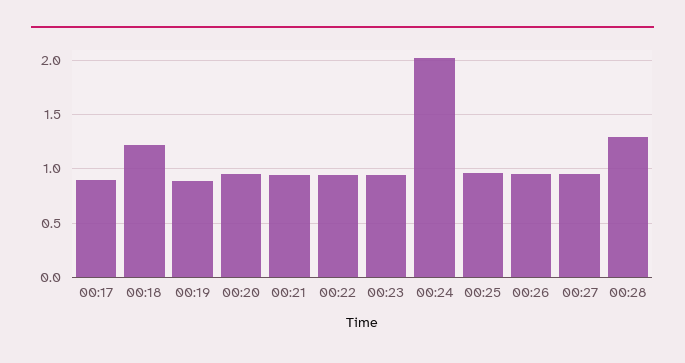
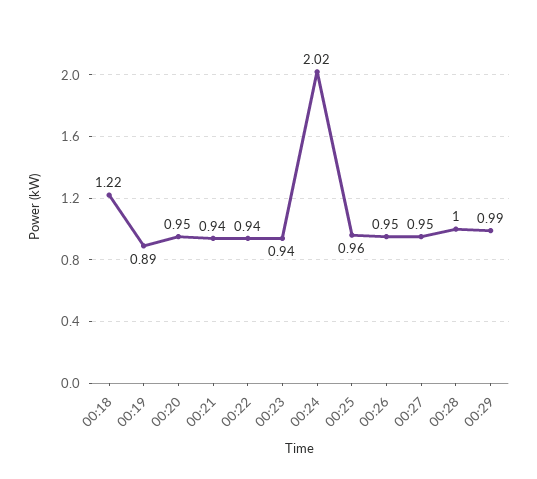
00:17: 0.9 -> none
00:28: 1.3 -> 1
00:29: none -> 0.99

